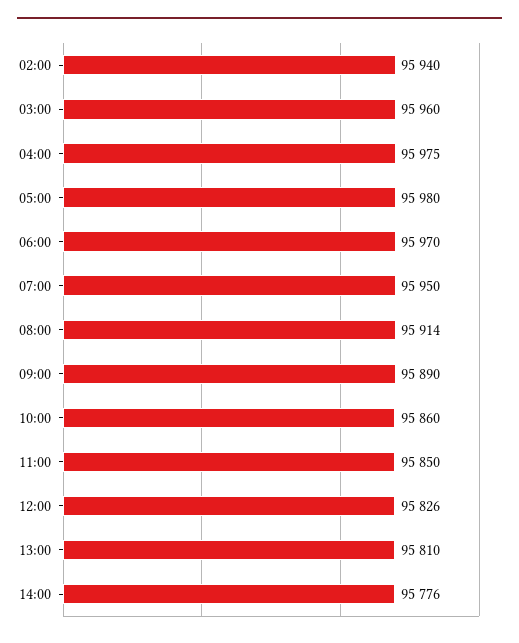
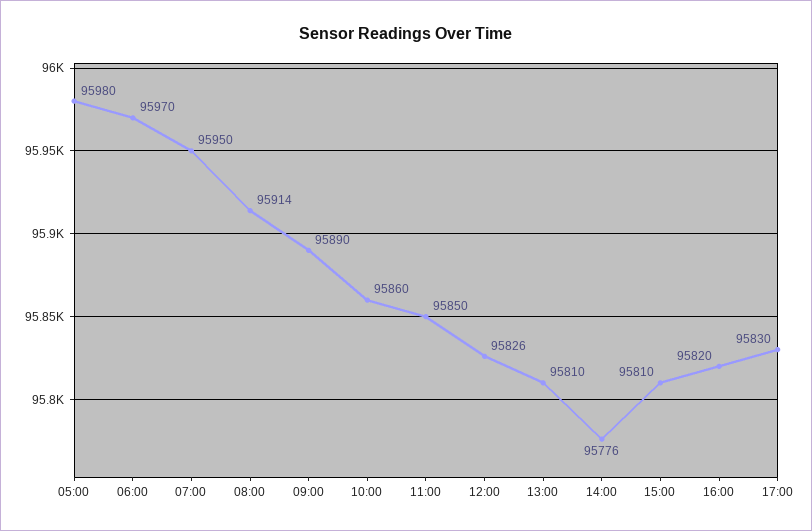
02:00: 95940 -> none
03:00: 95960 -> none
04:00: 95975 -> none
15:00: none -> 95810
16:00: none -> 95820
17:00: none -> 95830

